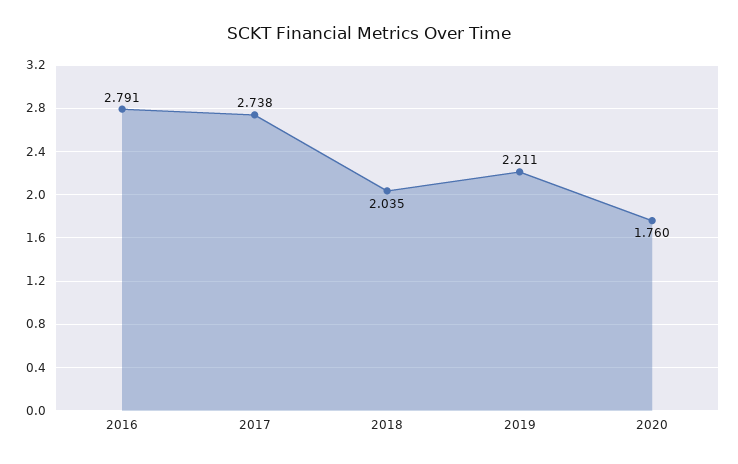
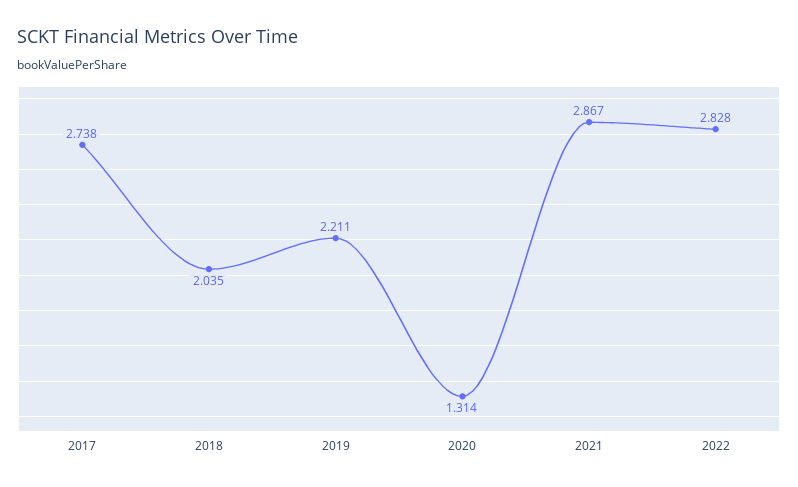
2016: 2.791 -> none
2020: 1.76 -> 1.314
2021: none -> 2.867
2022: none -> 2.828

